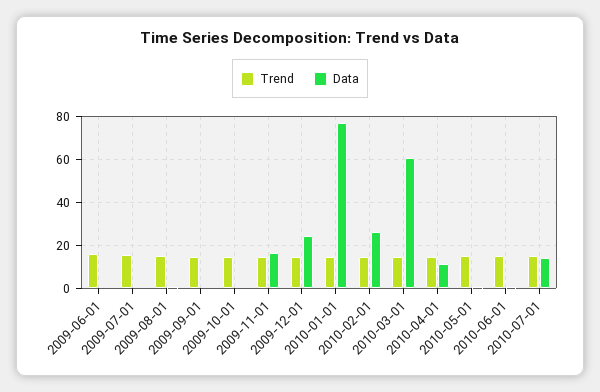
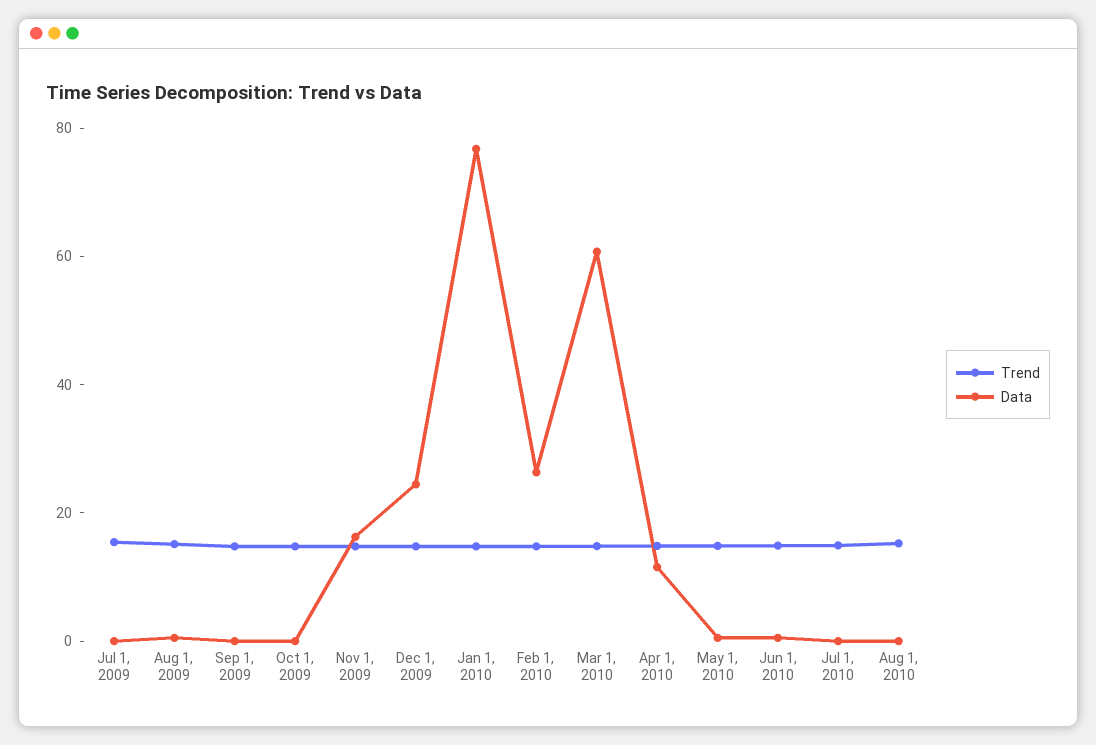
Trend, 2009-06-01: 15 -> none
Data, 2009-06-01: 0 -> none
Data, 2010-07-01: 15 -> 0
Trend, Aug 1, 2010: none -> 15
Data, Aug 1, 2010: none -> 0

